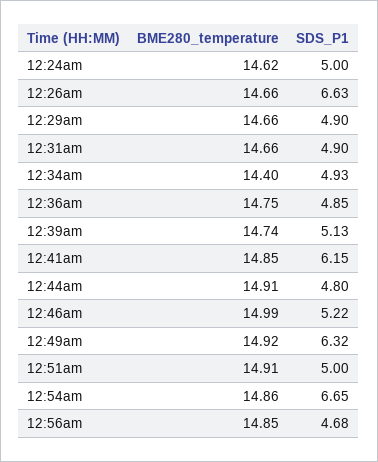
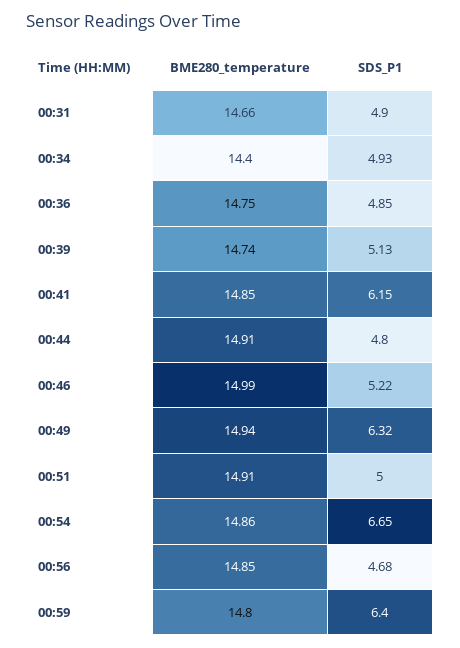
BME280_temperature, 12:24am: 14.62 -> none
SDS_P1, 12:24am: 5 -> none
BME280_temperature, 12:26am: 14.66 -> none
SDS_P1, 12:26am: 6.63 -> none
BME280_temperature, 12:29am: 14.66 -> none
SDS_P1, 12:29am: 4.9 -> none
BME280_temperature, 12:49am: 14.92 -> 14.94
BME280_temperature, 00:59: none -> 14.8
SDS_P1, 00:59: none -> 6.4

